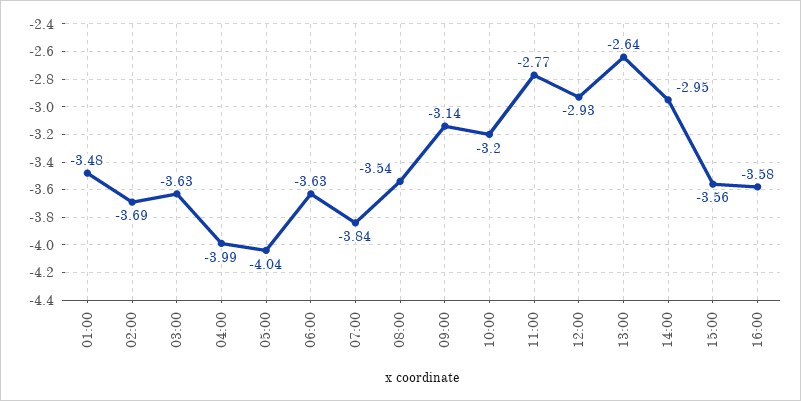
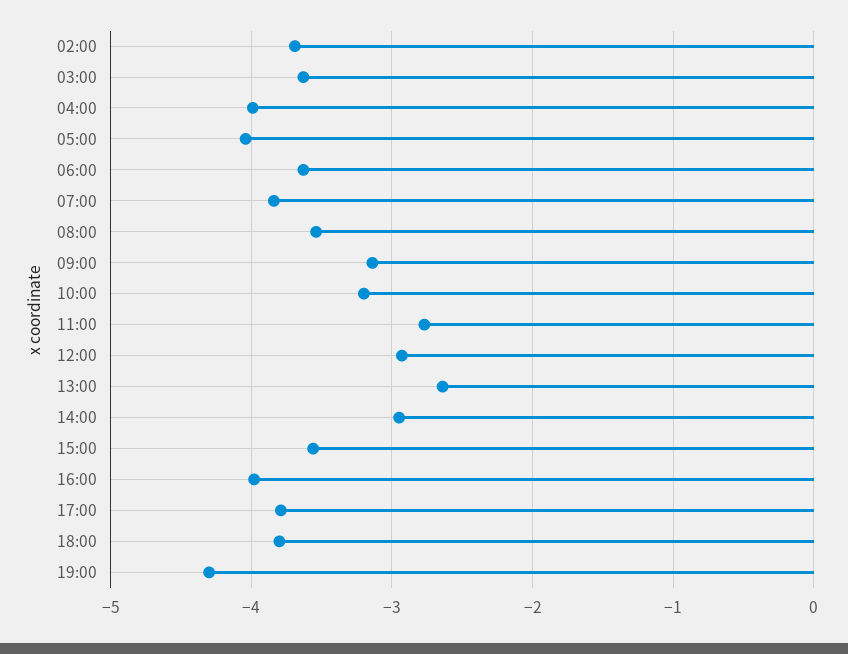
01:00: -3.48 -> none
16:00: -3.58 -> -4
17:00: none -> -3.8
18:00: none -> -3.8
19:00: none -> -4.3

